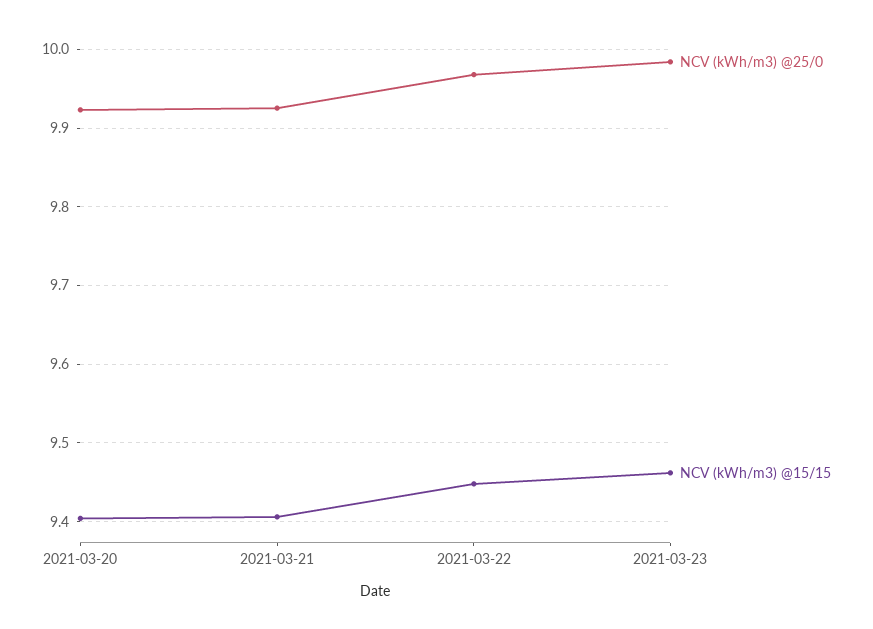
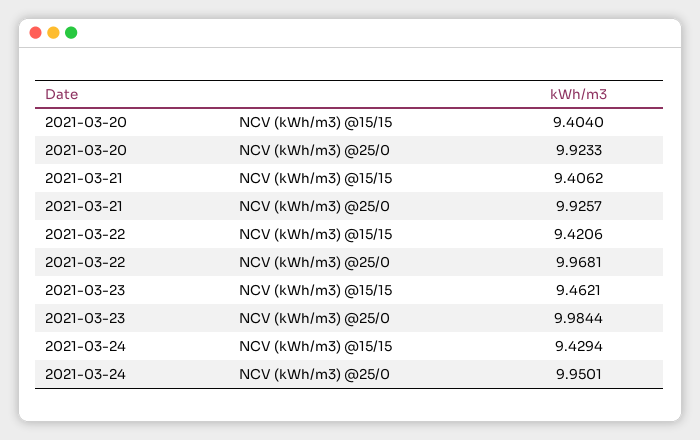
NCV (kWh/m3) @15/15, 2021-03-22: 9.45 -> 9.4206
NCV (kWh/m3) @15/15, 2021-03-24: none -> 9.4294
NCV (kWh/m3) @25/0, 2021-03-24: none -> 9.9501

